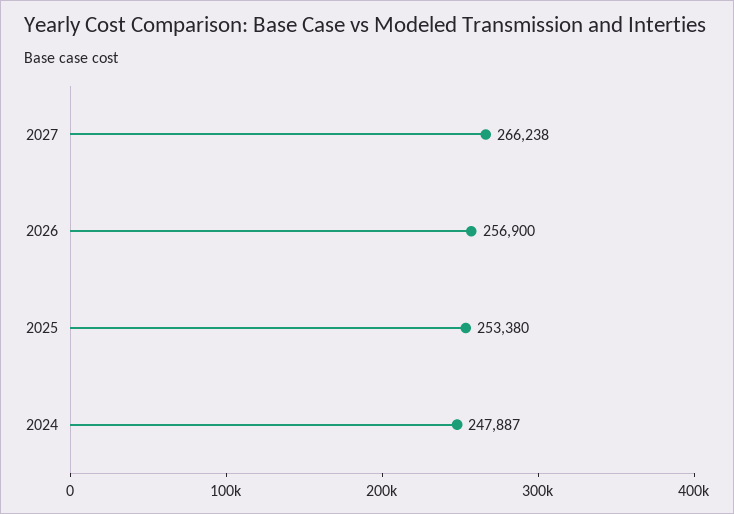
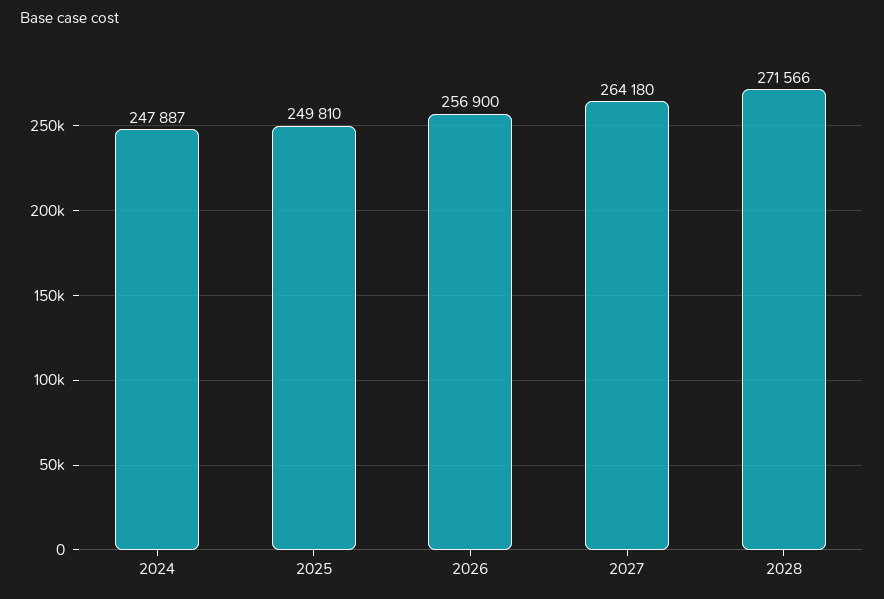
2027: 266238 -> 264180
2025: 253380 -> 249810
2028: none -> 271566

